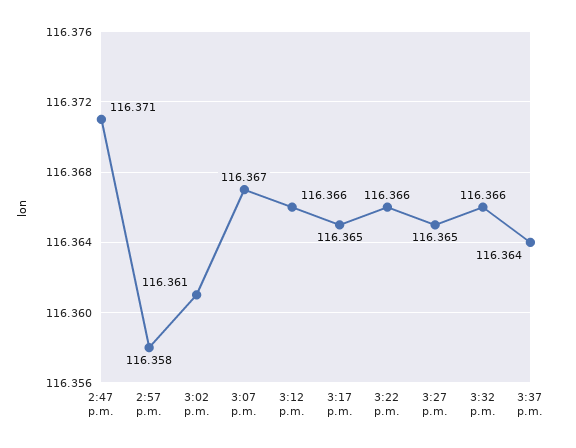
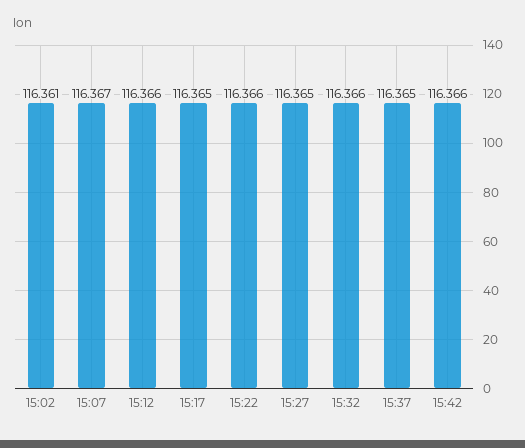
2:47 p.m.: 116.371 -> none
2:57 p.m.: 116.358 -> none
3:37 p.m.: 116.364 -> 116.365
15:42: none -> 116.366

